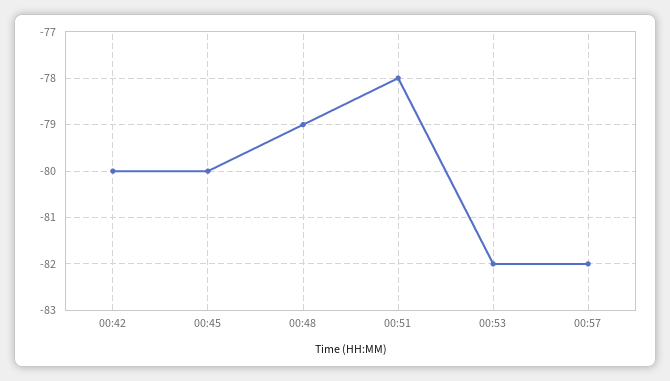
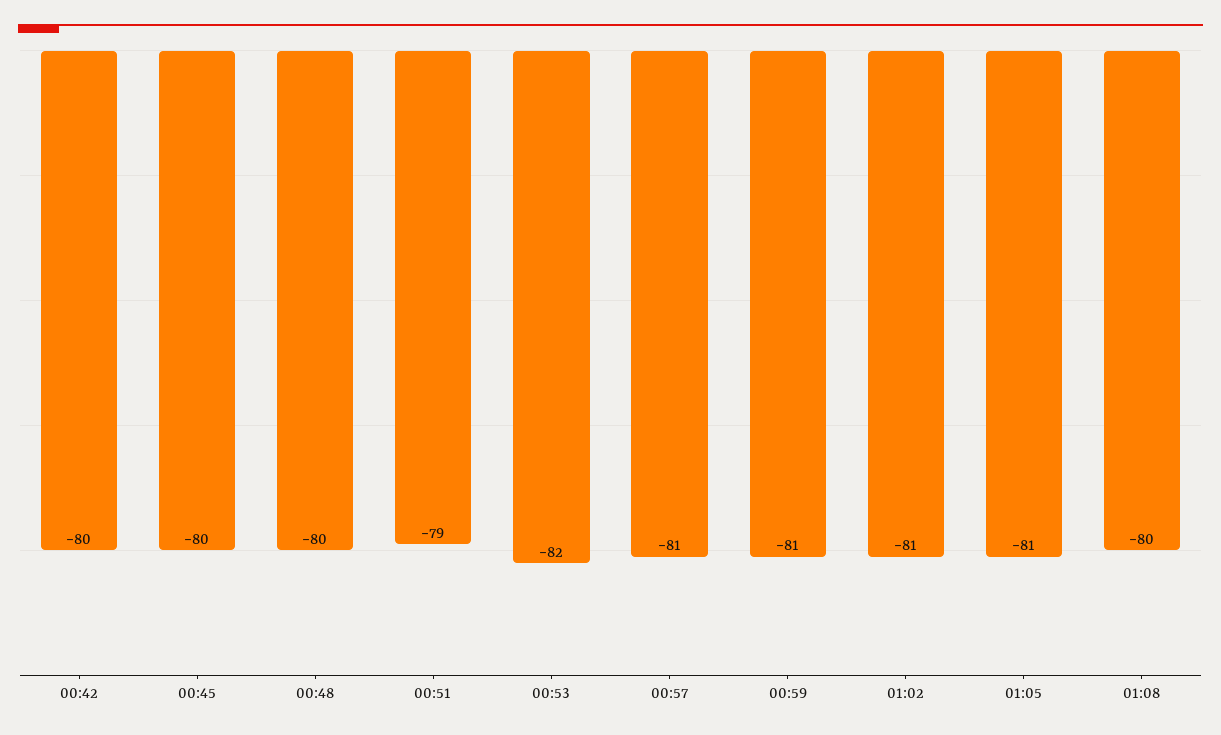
00:48: -79 -> -80
00:51: -78 -> -79
00:57: -82 -> -81
00:59: none -> -81
01:02: none -> -81
01:05: none -> -81
01:08: none -> -80

